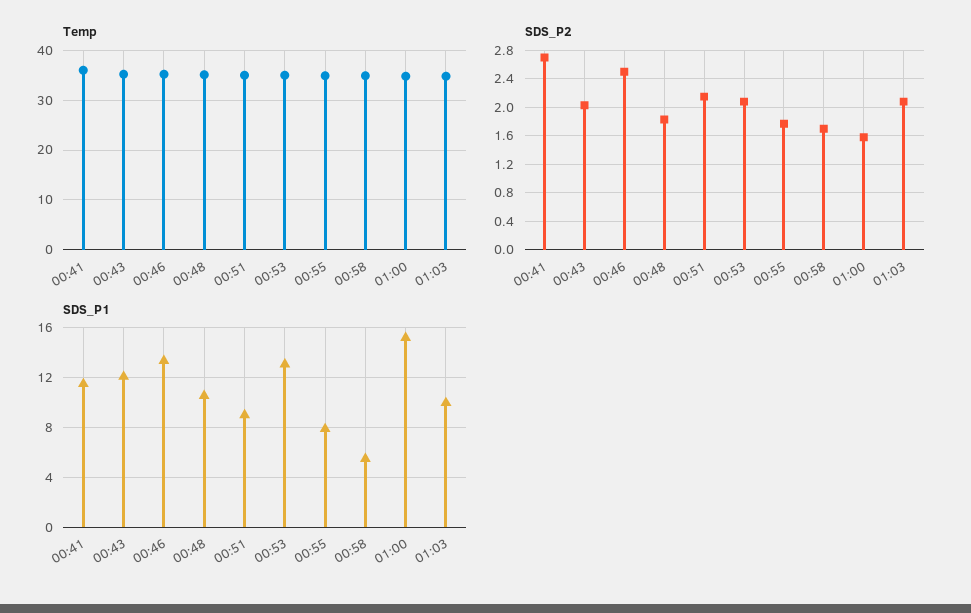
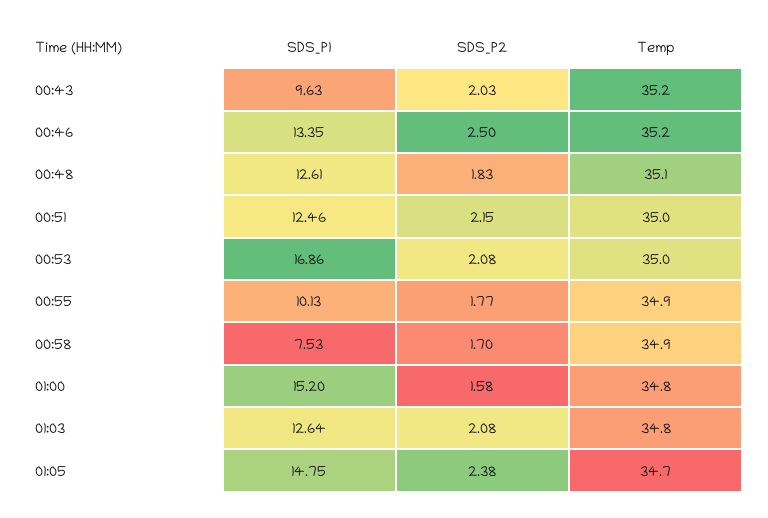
Temp, 00:41: 36 -> none
SDS_P2, 00:41: 2.7 -> none
SDS_P1, 00:41: 11.5 -> none
SDS_P1, 00:43: 12 -> 9.63
SDS_P1, 00:48: 10.5 -> 12.61
SDS_P1, 00:51: 9 -> 12.46
SDS_P1, 00:53: 13 -> 16.86
SDS_P1, 00:55: 8 -> 10.13
SDS_P1, 00:58: 5.5 -> 7.53
SDS_P1, 01:03: 10 -> 12.64
SDS_P1, 01:05: none -> 14.75
SDS_P2, 01:05: none -> 2.38
Temp, 01:05: none -> 34.7

